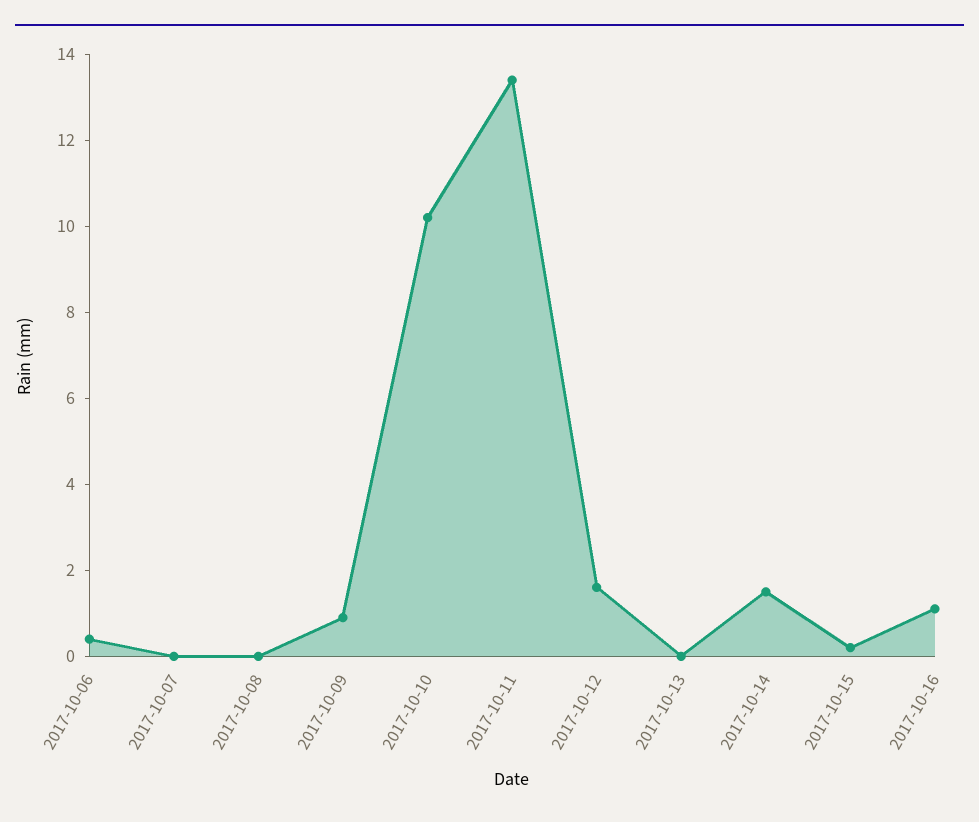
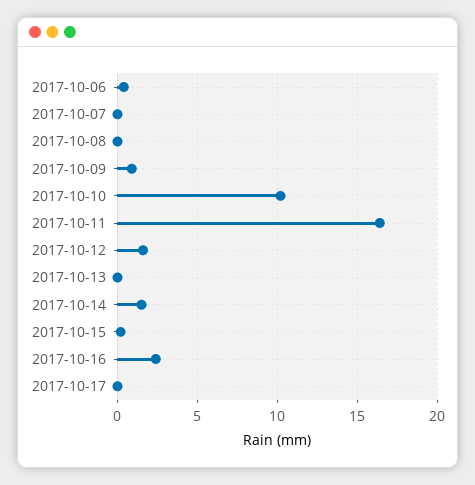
2017-10-11: 13.5 -> 16.5
2017-10-16: 1 -> 2.5
2017-10-17: none -> 0

